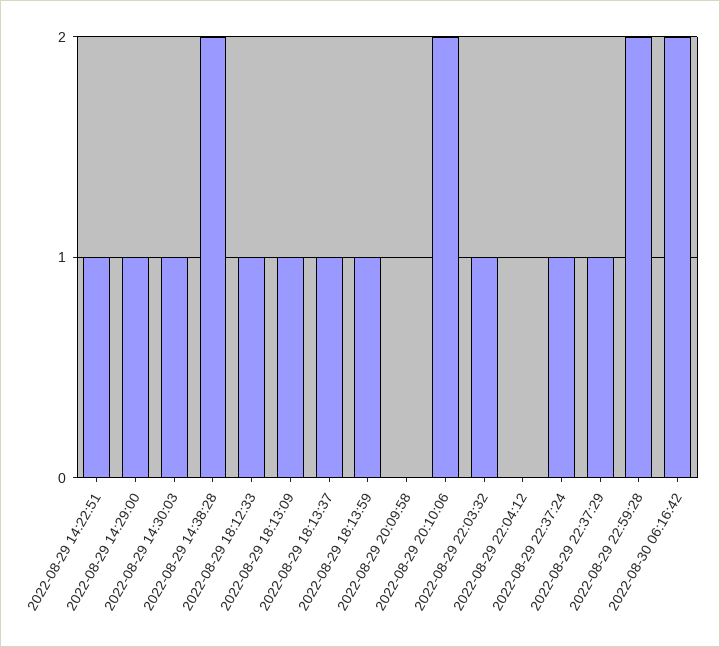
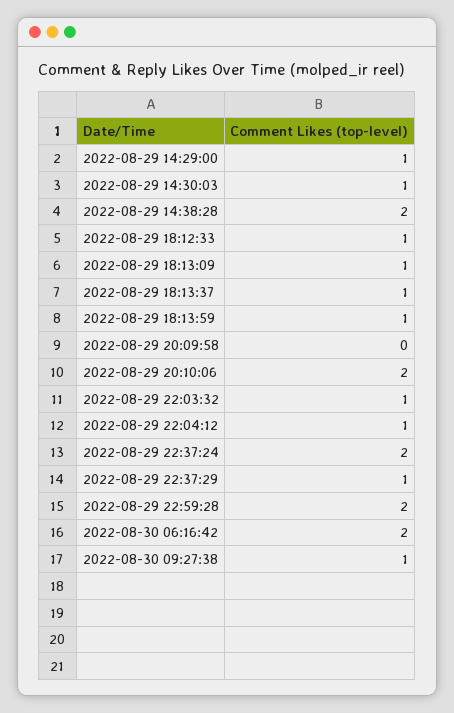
2022-08-29 14:22:51: 1 -> none
2022-08-29 22:04:12: 0 -> 1
2022-08-29 22:37:24: 1 -> 2
2022-08-30 09:27:38: none -> 1

